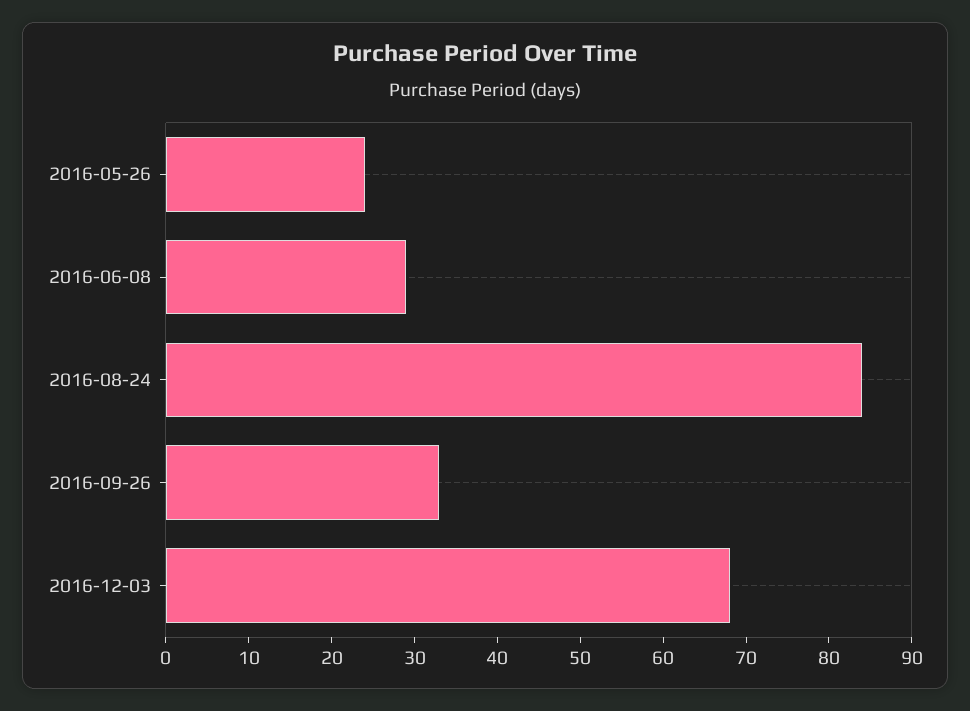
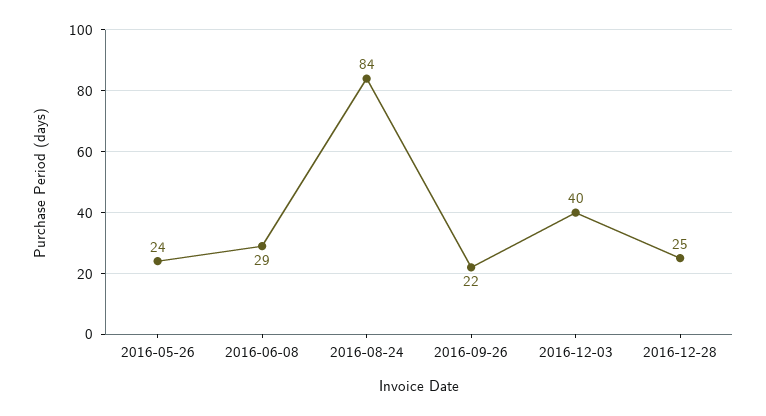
2016-09-26: 33 -> 22
2016-12-03: 68 -> 40
2016-12-28: none -> 25

